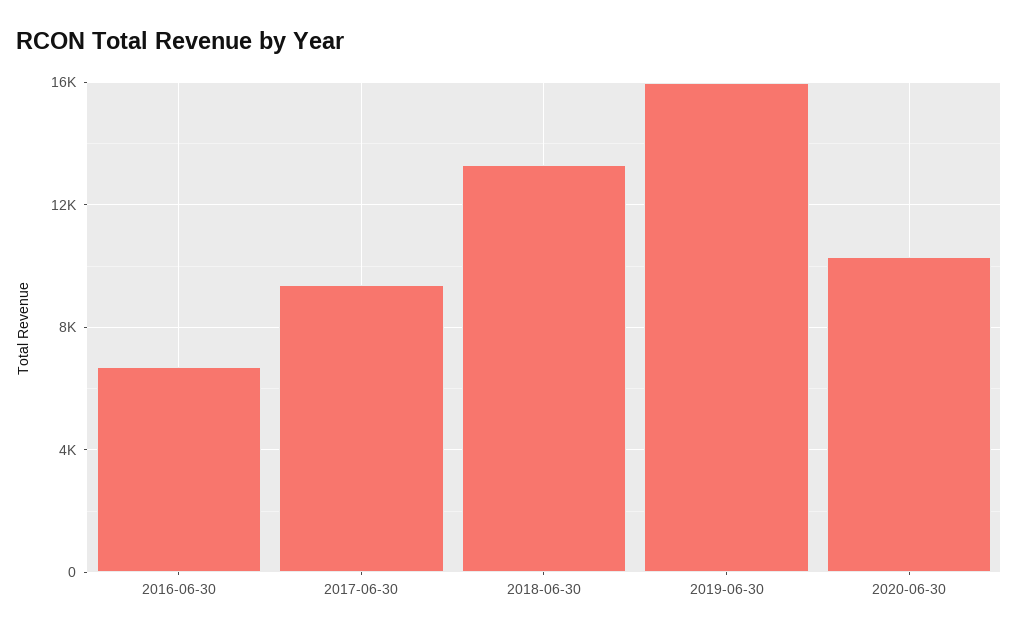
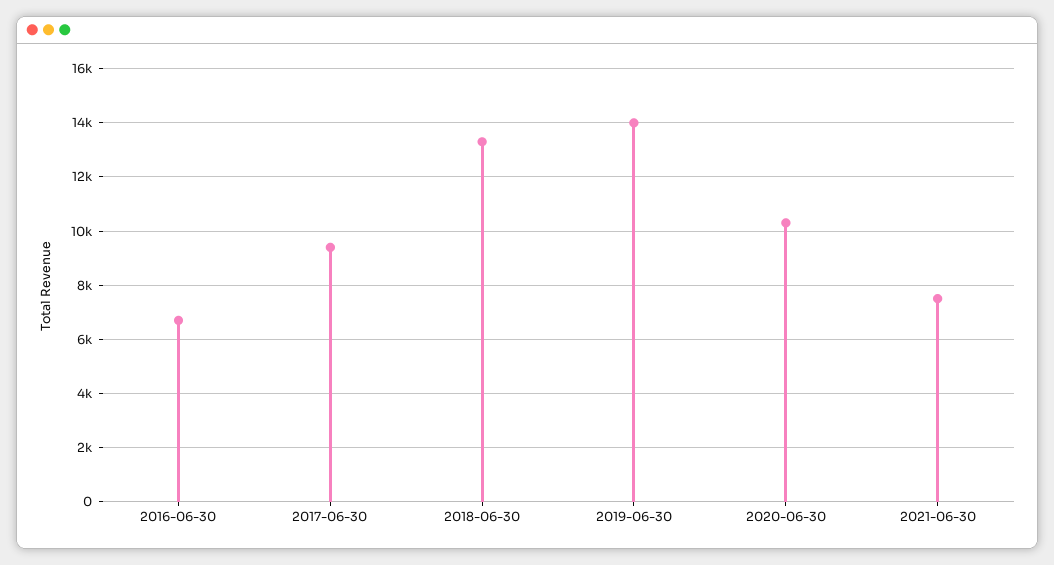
2019-06-30: 16000 -> 14000
2021-06-30: none -> 7500

